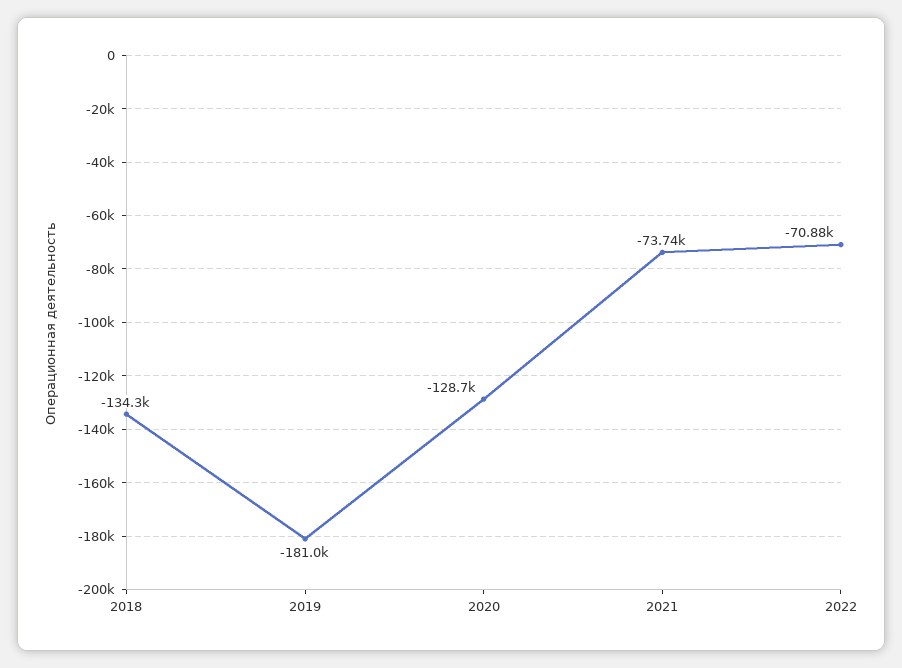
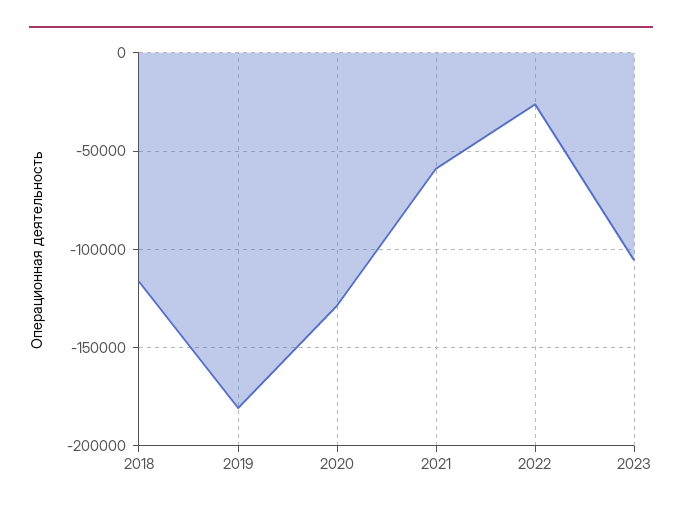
2018: -134300 -> -115000
2021: -73740 -> -60000
2022: -70880 -> -25000
2023: none -> -105000

